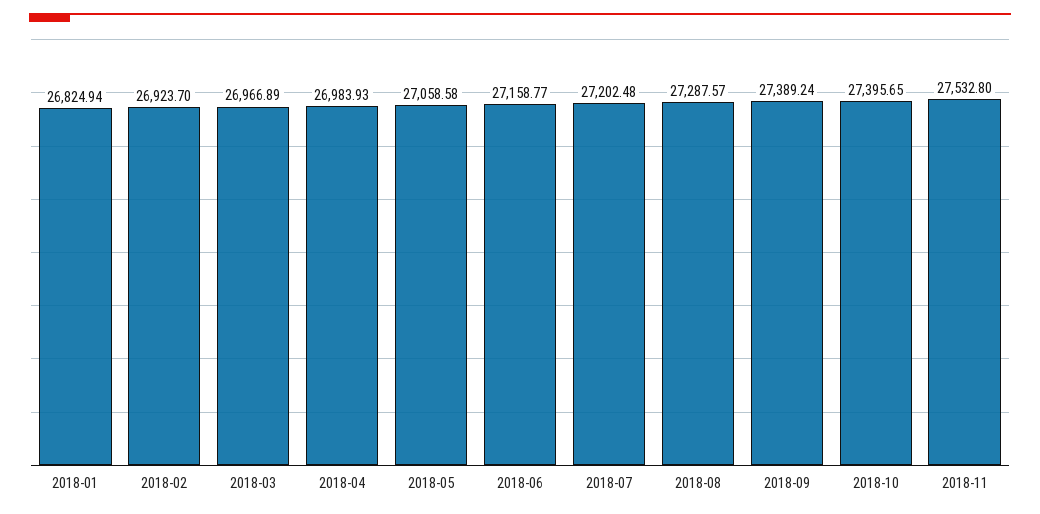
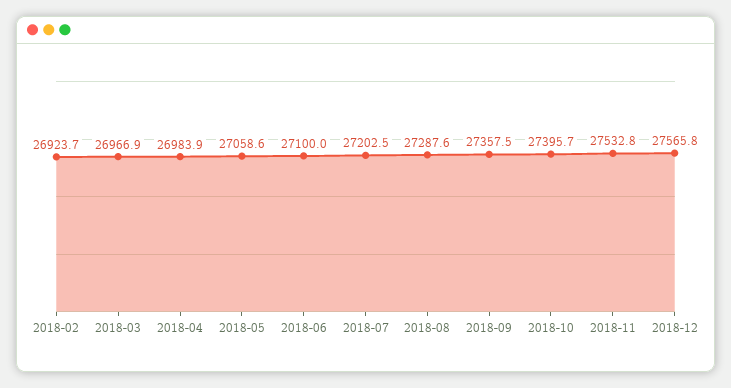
2018-01: 26824.94 -> none
2018-06: 27158.77 -> 27100
2018-09: 27389.24 -> 27357.5
2018-12: none -> 27565.8

